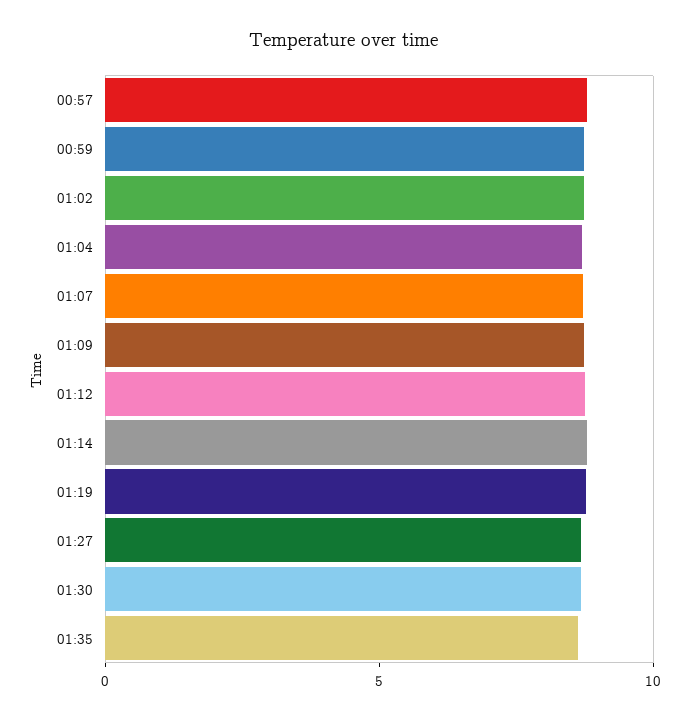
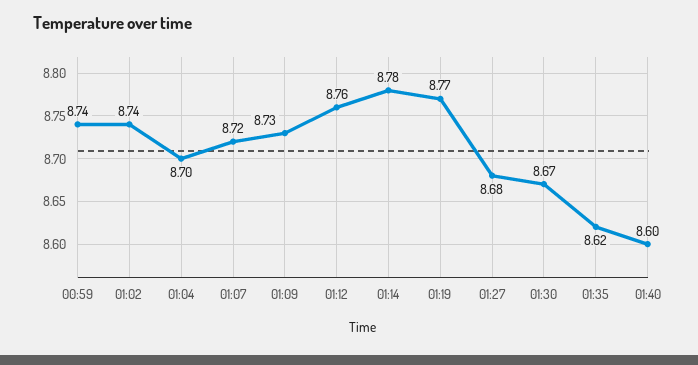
00:57: 9 -> none
01:40: none -> 8.6

